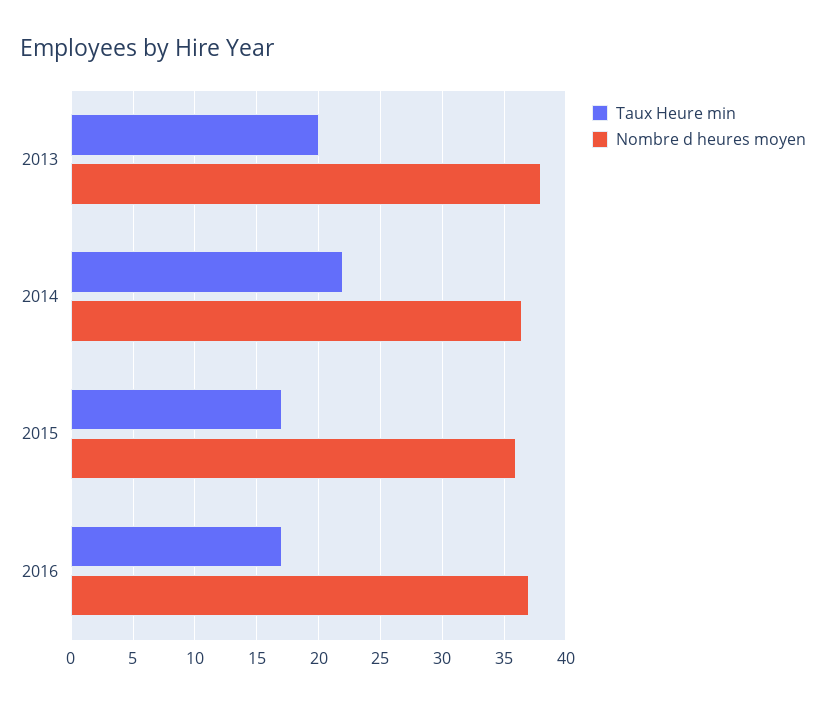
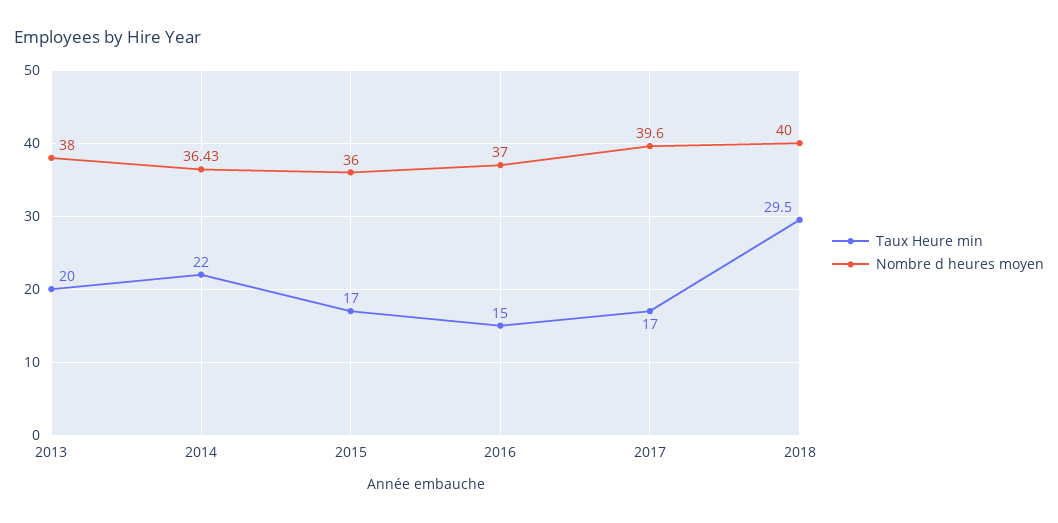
Taux Heure min, 2016: 17 -> 15
Taux Heure min, 2017: none -> 17
Nombre d heures moyen, 2017: none -> 39.6
Taux Heure min, 2018: none -> 29.5
Nombre d heures moyen, 2018: none -> 40

